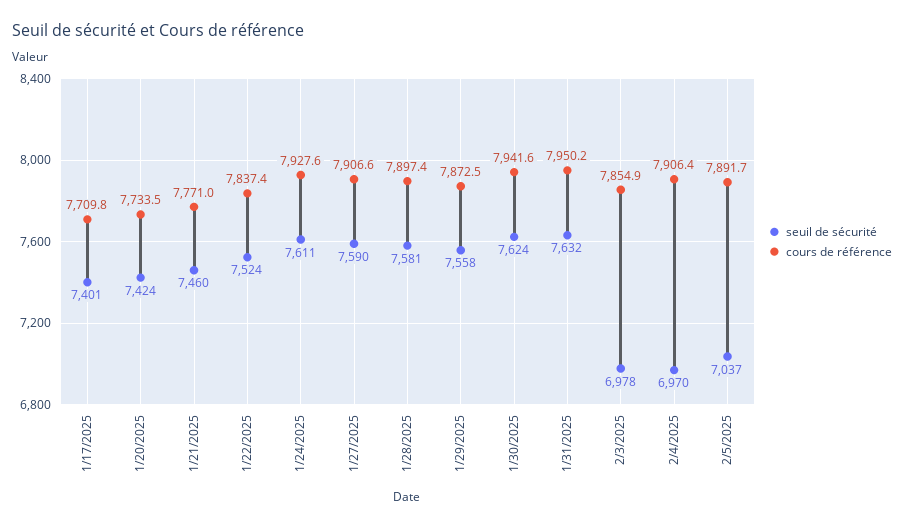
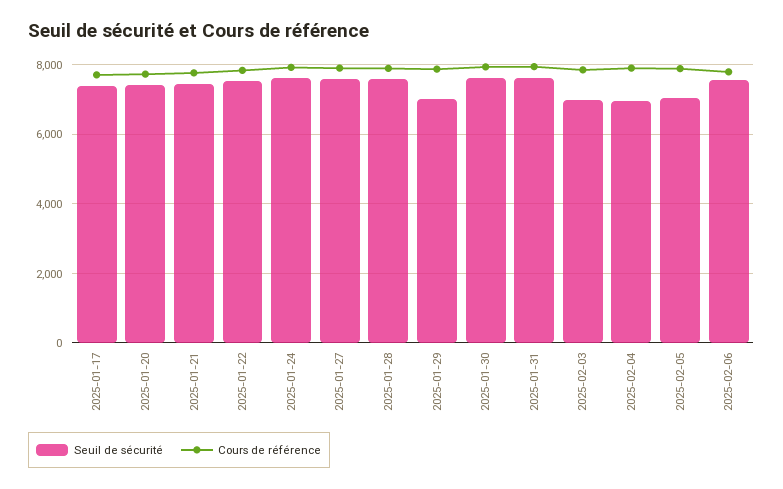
seuil de sécurité, 1/29/2025: 7558 -> 7000
seuil de sécurité, 2025-02-06: none -> 7600
cours de référence, 2025-02-06: none -> 7800

